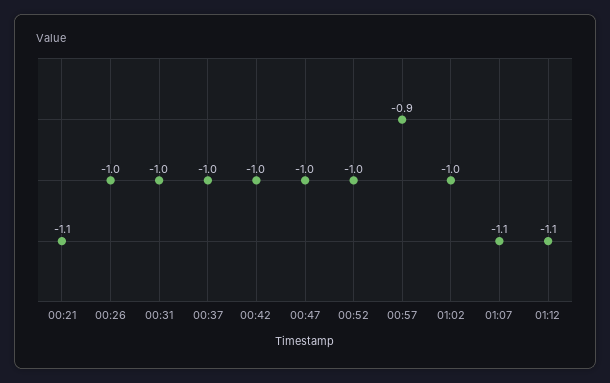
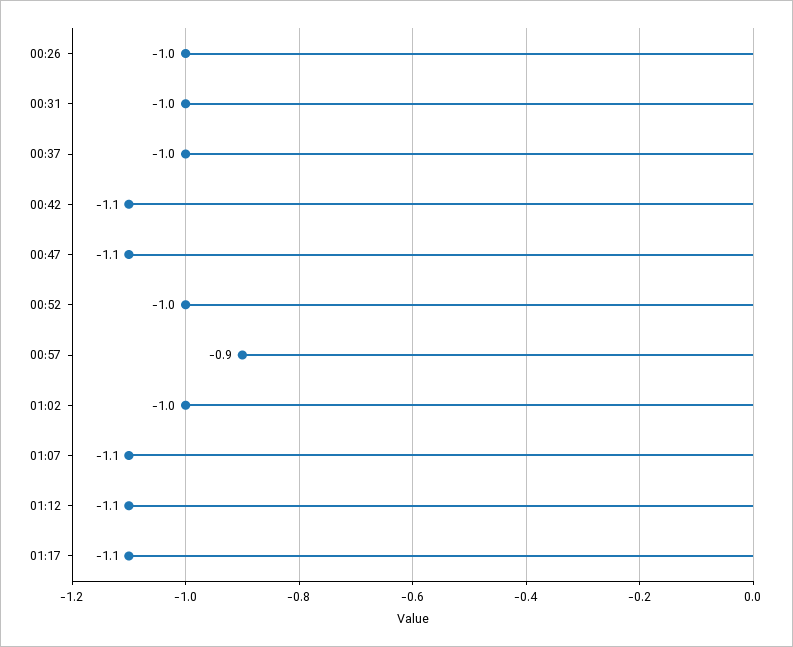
00:21: -1.1 -> none
00:42: -1 -> -1.1
00:47: -1 -> -1.1
01:17: none -> -1.1

